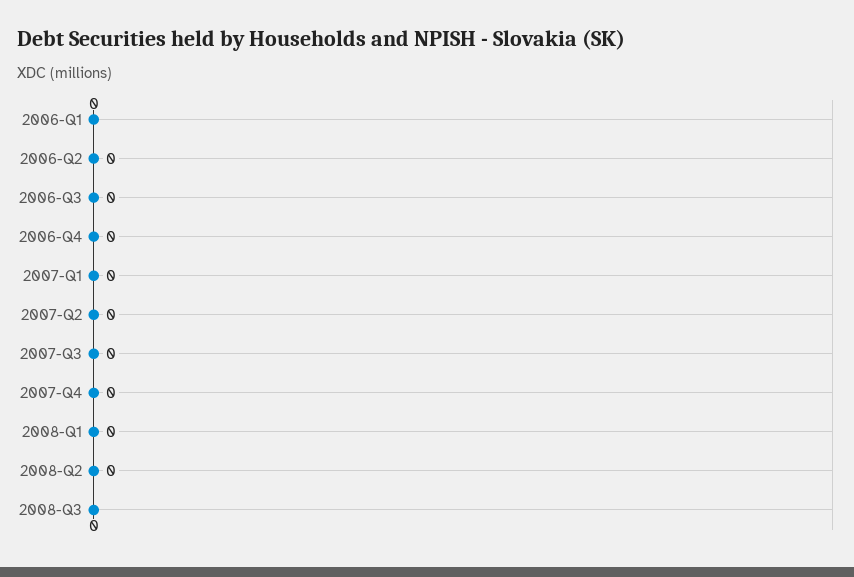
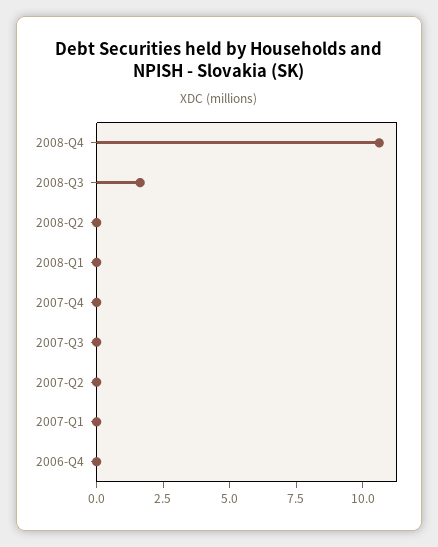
2006-Q1: 0 -> none
2006-Q2: 0 -> none
2006-Q3: 0 -> none
2008-Q3: 0 -> 1.5
2008-Q4: none -> 10.5

